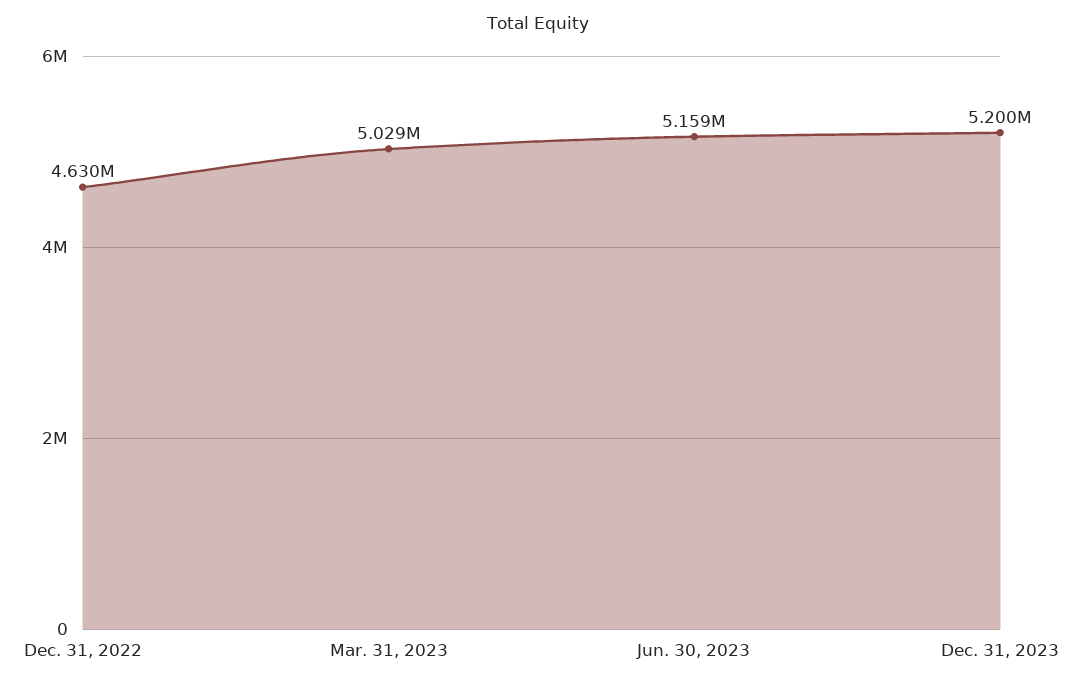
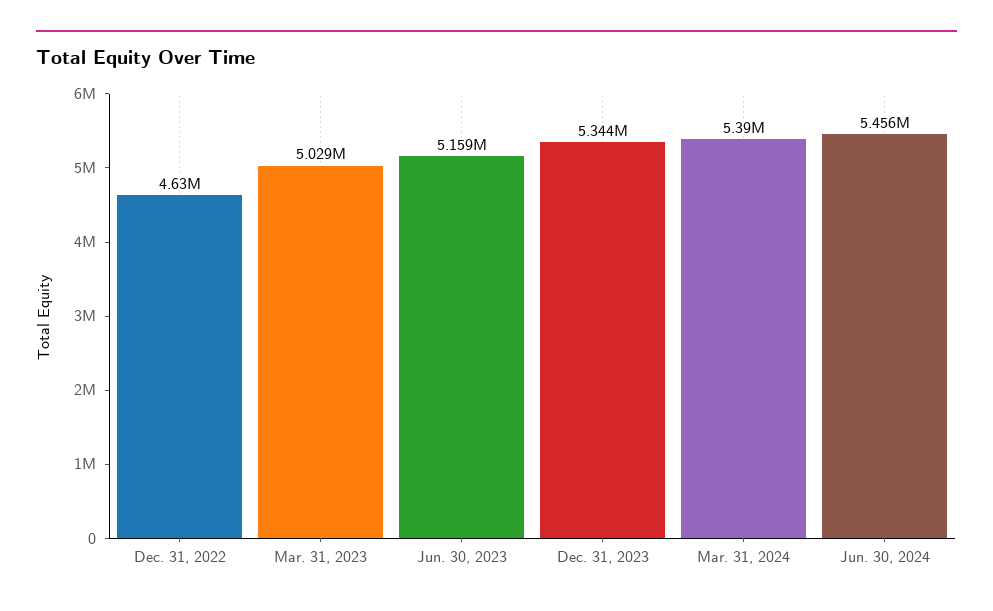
Dec. 31, 2023: 5200000 -> 5344000
Mar. 31, 2024: none -> 5390000
Jun. 30, 2024: none -> 5456000

